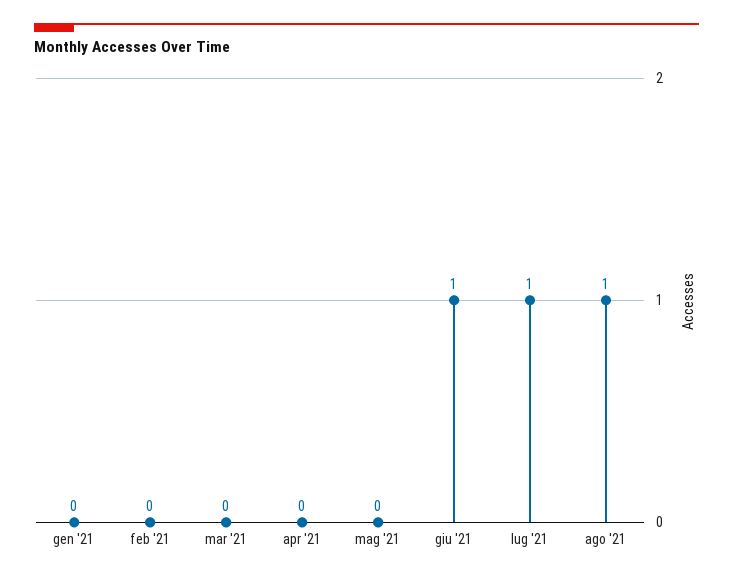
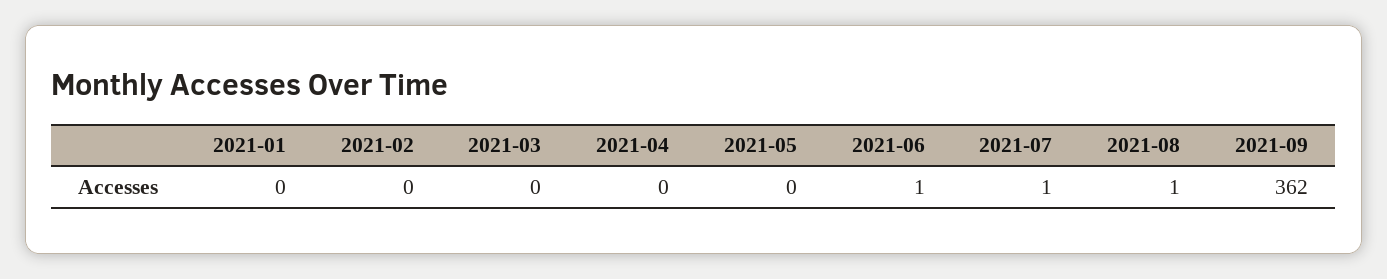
2021-09: none -> 362

